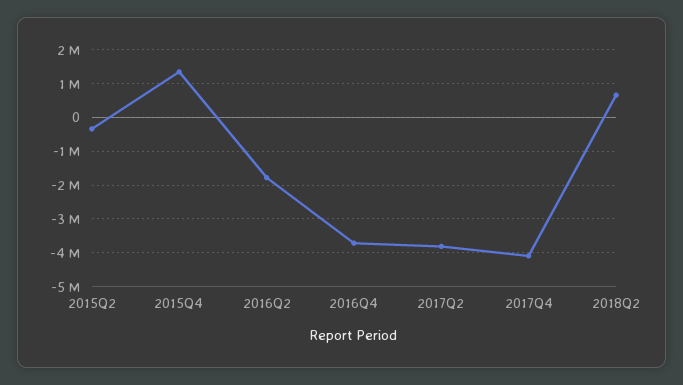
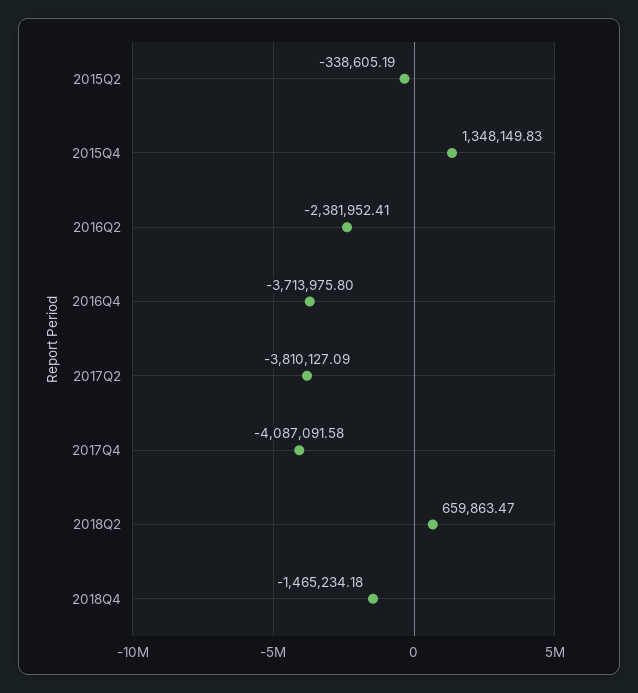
2016Q2: -1800000 -> -2381952.41
2018Q4: none -> -1465234.18

